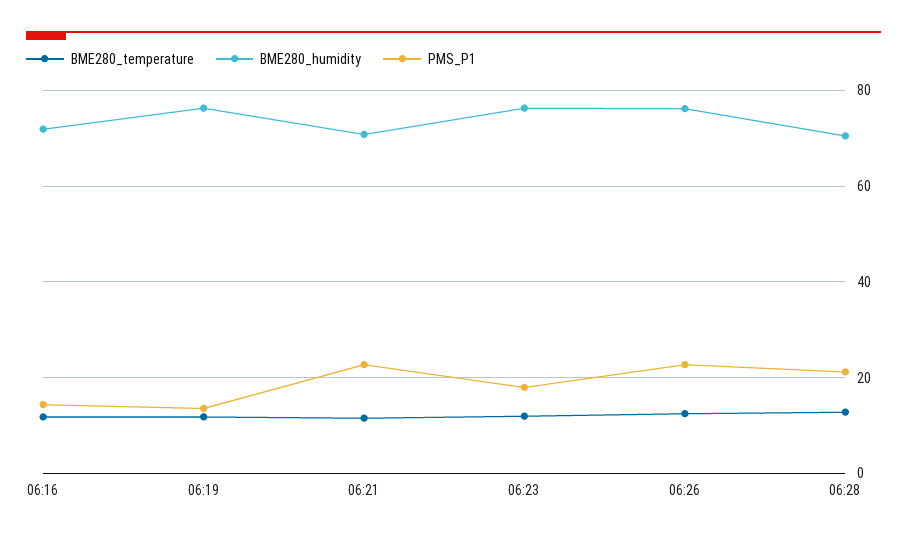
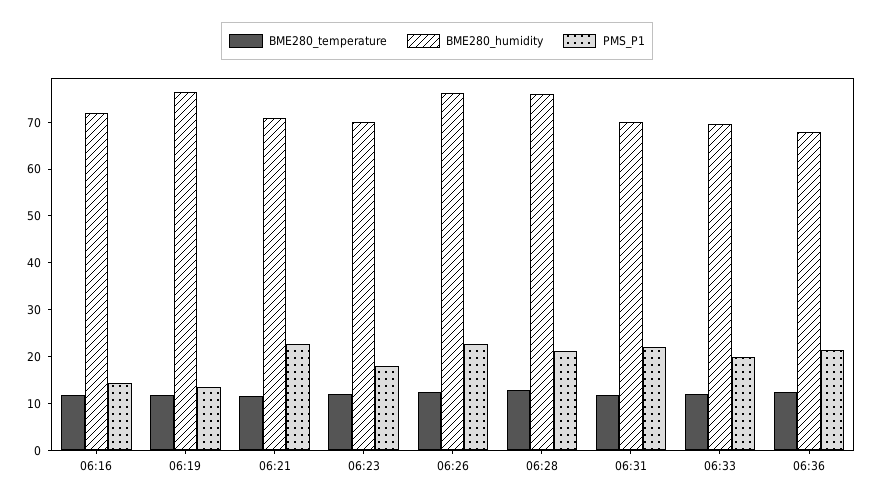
BME280_humidity, 06:23: 76 -> 70
BME280_humidity, 06:28: 70 -> 76
BME280_temperature, 06:31: none -> 12
BME280_humidity, 06:31: none -> 70
PMS_P1, 06:31: none -> 22
BME280_temperature, 06:33: none -> 12
BME280_humidity, 06:33: none -> 70
PMS_P1, 06:33: none -> 20
BME280_temperature, 06:36: none -> 12
BME280_humidity, 06:36: none -> 68
PMS_P1, 06:36: none -> 22

